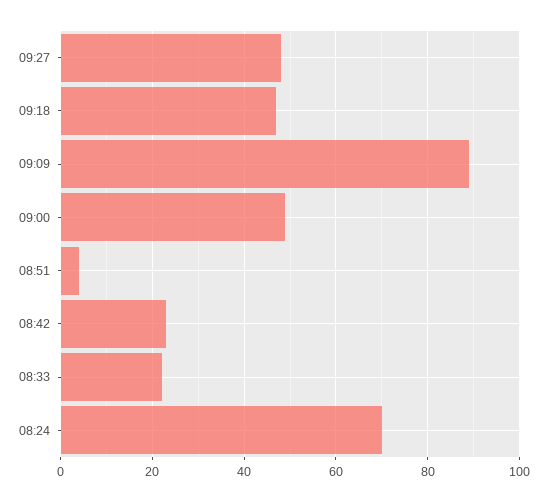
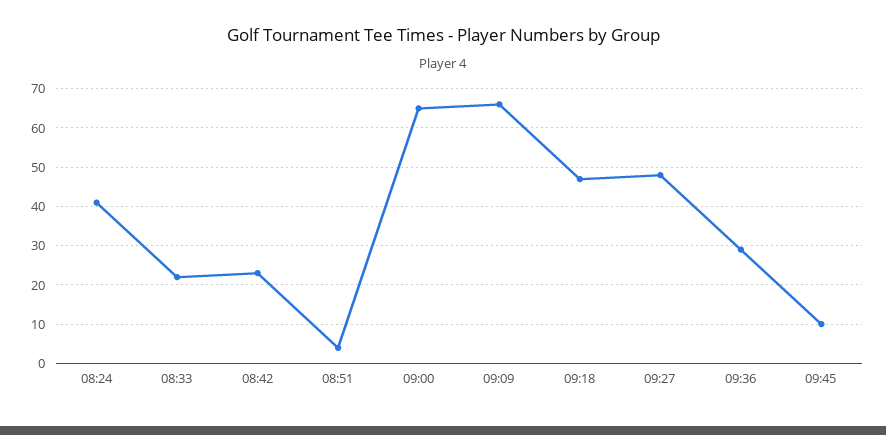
09:09: 90 -> 65
09:00: 50 -> 65
08:24: 70 -> 40
09:36: none -> 30
09:45: none -> 10

